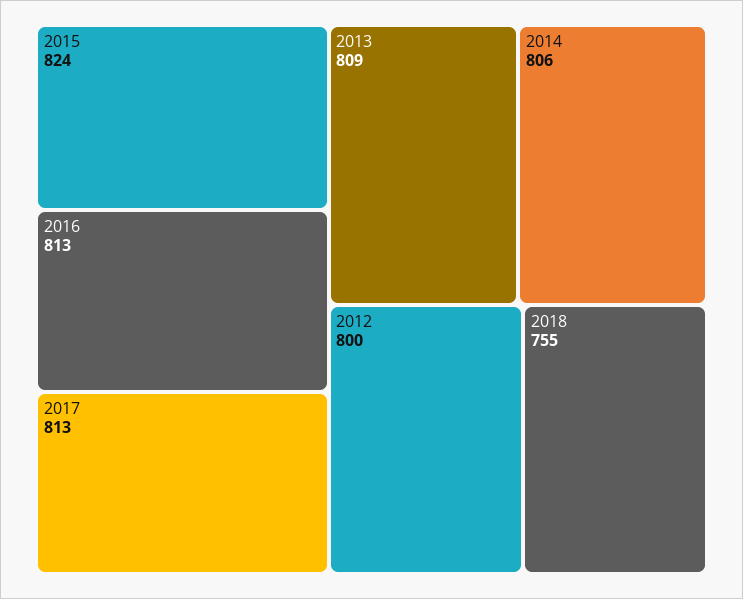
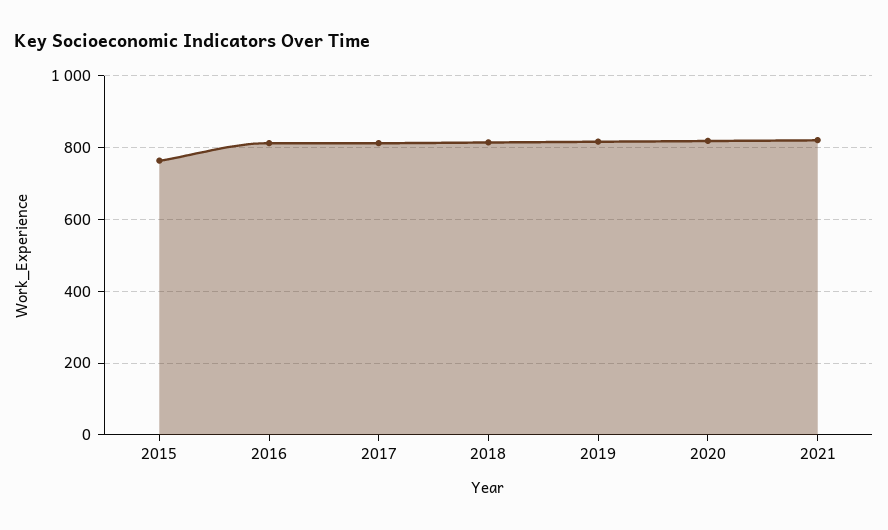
2015: 824 -> 760
2013: 809 -> none
2014: 806 -> none
2012: 800 -> none
2018: 755 -> 820
2019: none -> 820
2020: none -> 820
2021: none -> 820

